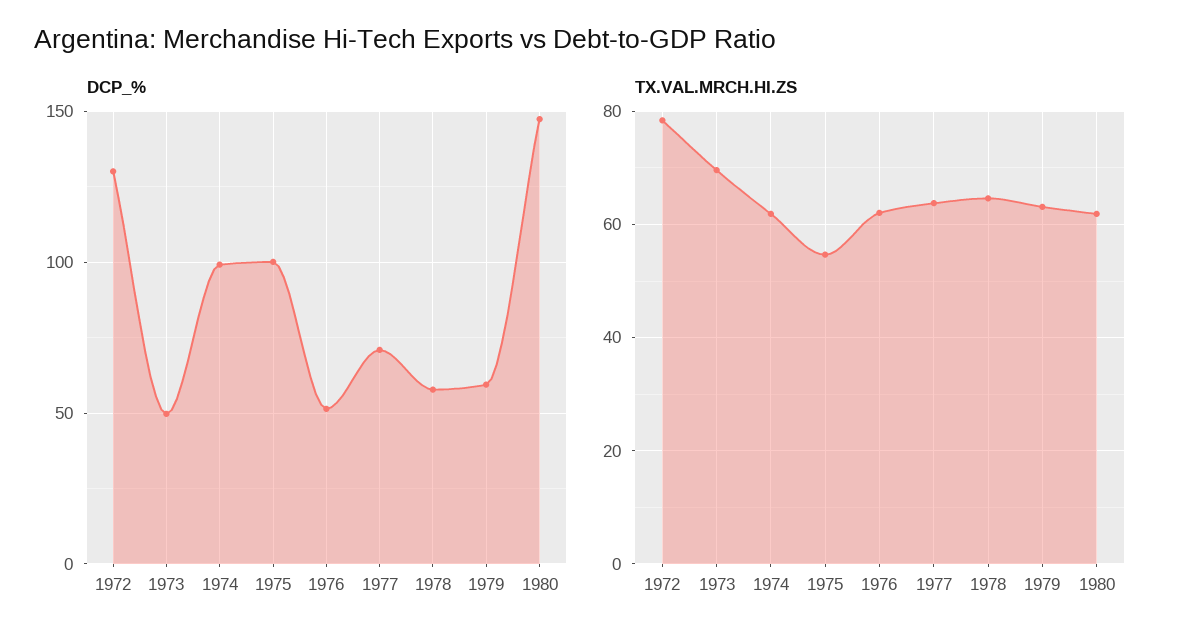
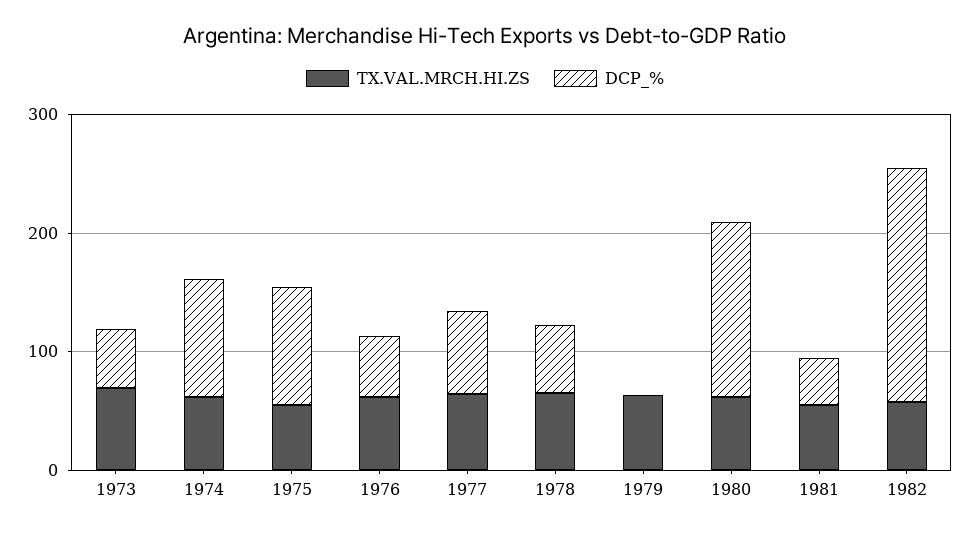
DCP_%, 1972: 130 -> none
DCP_%, 1979: 60 -> 0
TX.VAL.MRCH.HI.ZS, 1972: 78 -> none
TX.VAL.MRCH.HI.ZS, 1981: none -> 60
DCP_%, 1981: none -> 40
TX.VAL.MRCH.HI.ZS, 1982: none -> 60
DCP_%, 1982: none -> 200

